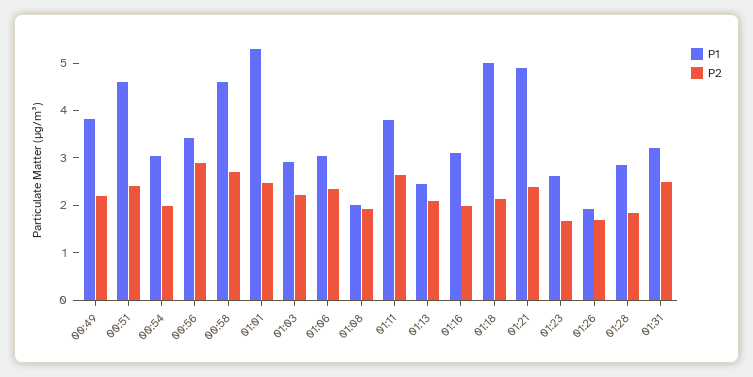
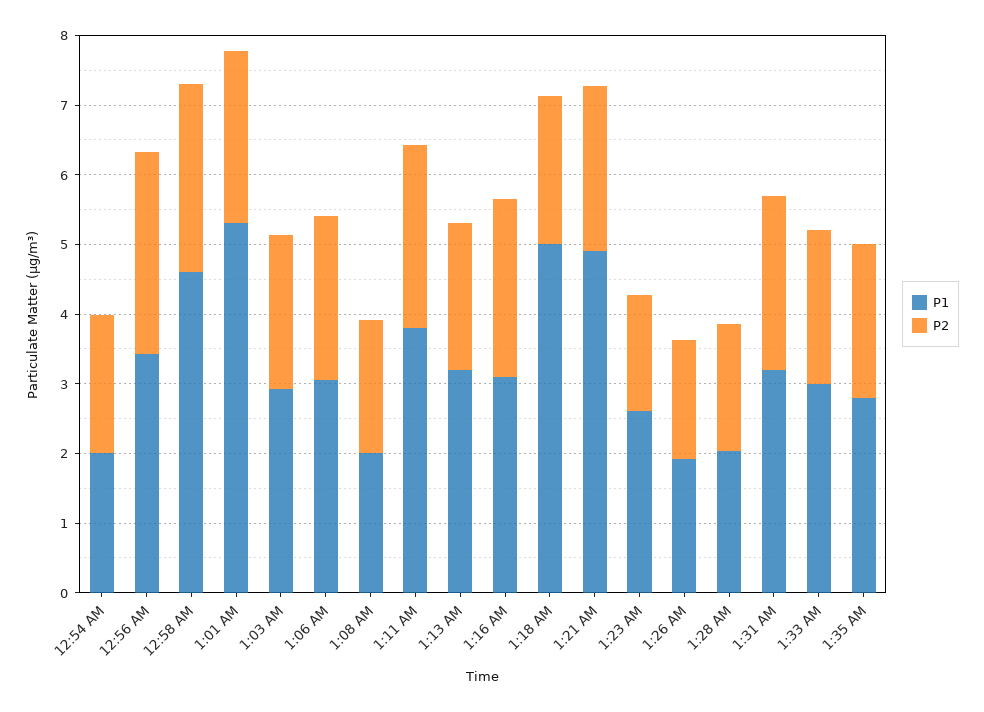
P1, 00:49: 3.8 -> none
P2, 00:49: 2.2 -> none
P1, 00:51: 4.6 -> none
P2, 00:51: 2.4 -> none
P1, 00:54: 3 -> 2
P1, 01:13: 2.4 -> 3.2
P2, 01:16: 2 -> 2.6
P1, 01:28: 2.8 -> 2
P1, 1:33 AM: none -> 3
P2, 1:33 AM: none -> 2.2
P1, 1:35 AM: none -> 2.8
P2, 1:35 AM: none -> 2.2

